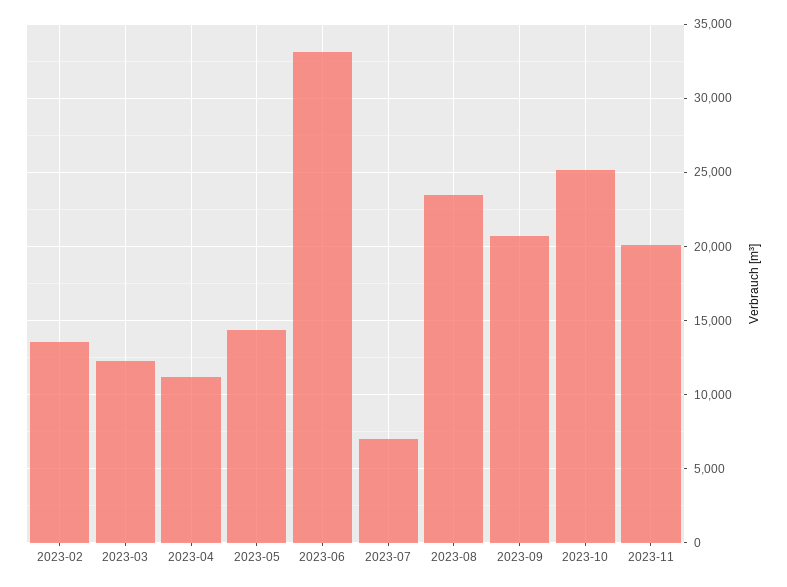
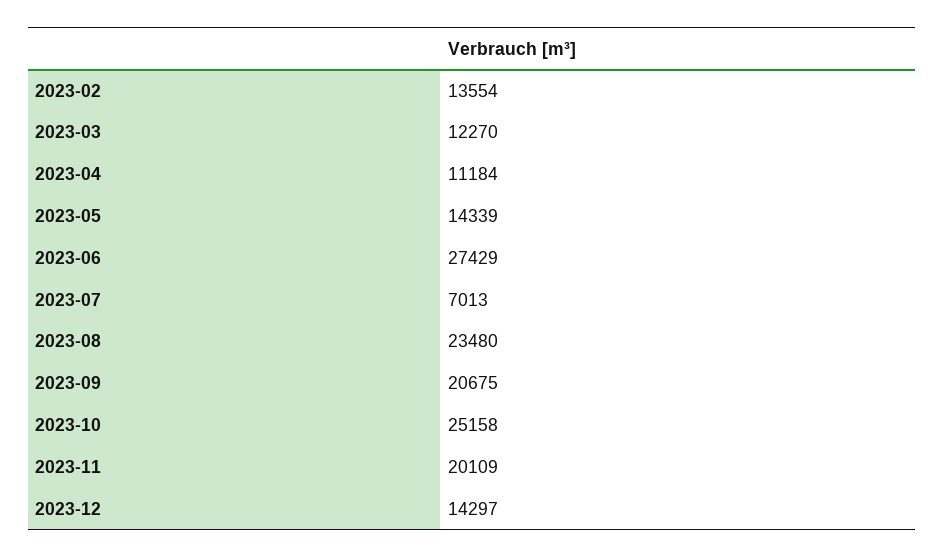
2023-06: 33000 -> 27429
2023-12: none -> 14297

